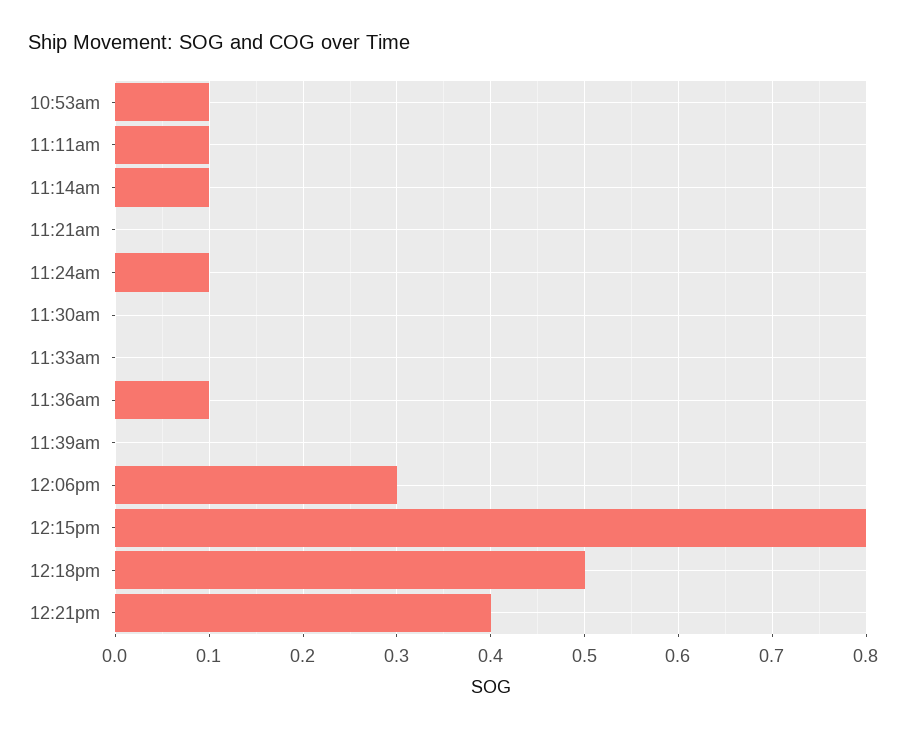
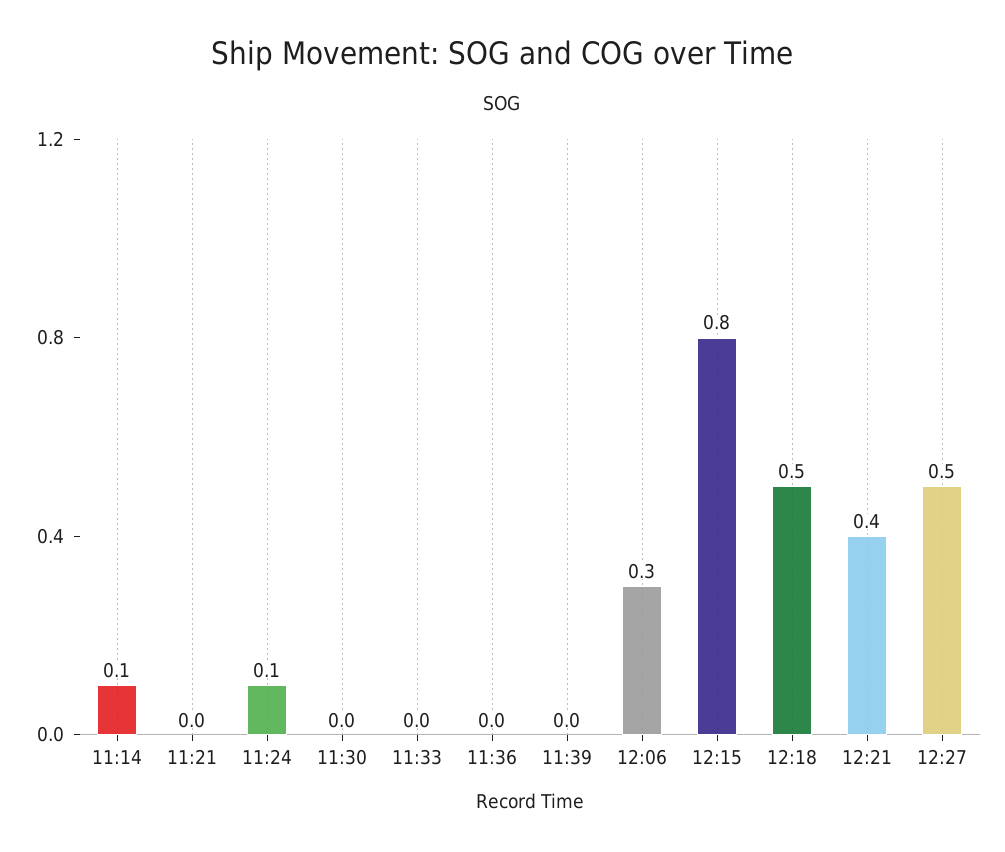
10:53am: 0.1 -> none
11:11am: 0.1 -> none
11:36am: 0.1 -> 0
12:27: none -> 0.5

